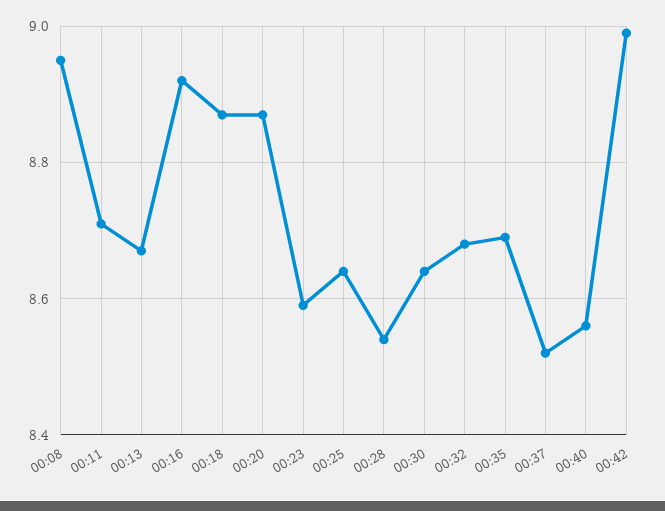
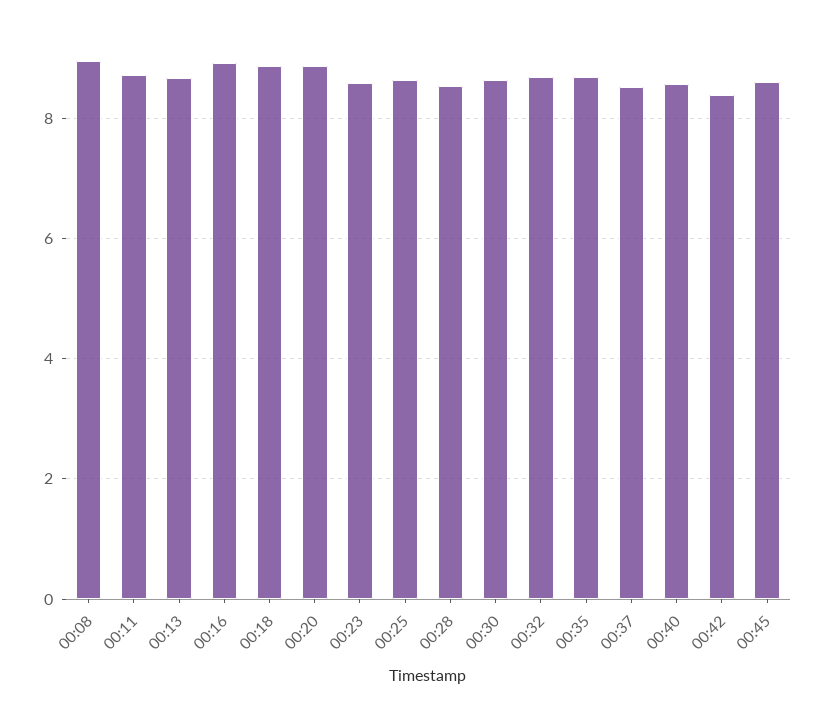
00:42: 9 -> 8.4
00:45: none -> 8.6

